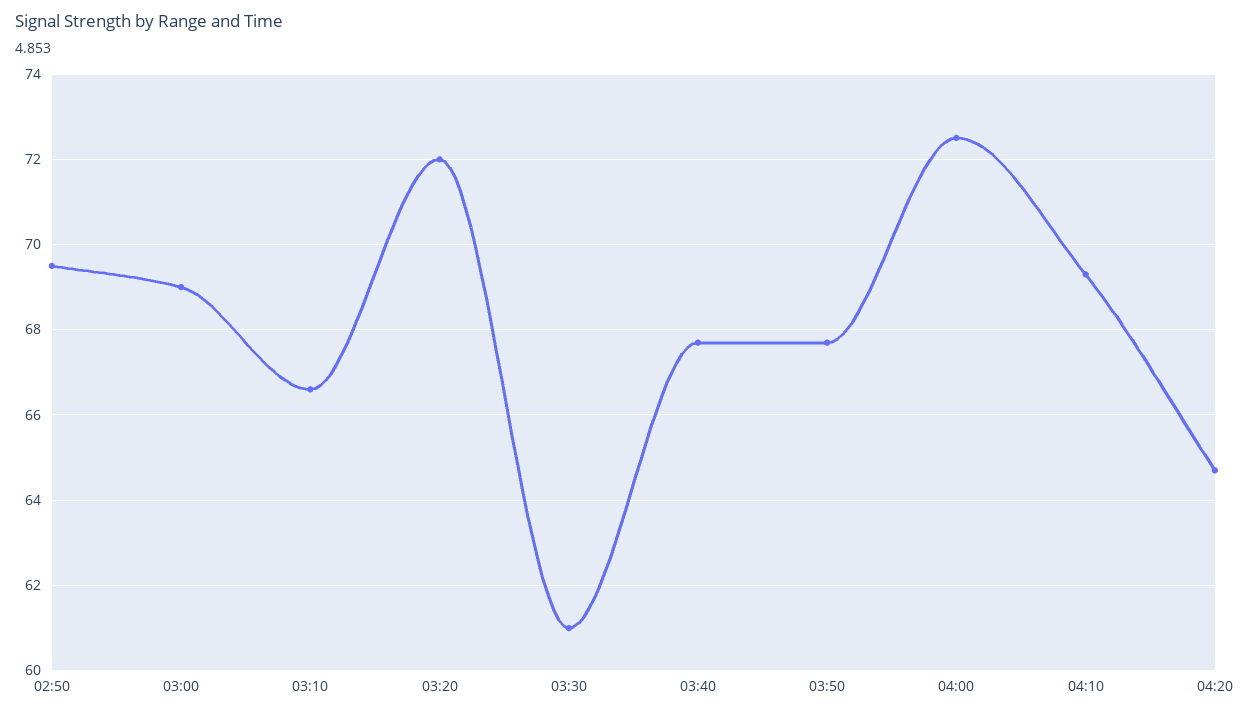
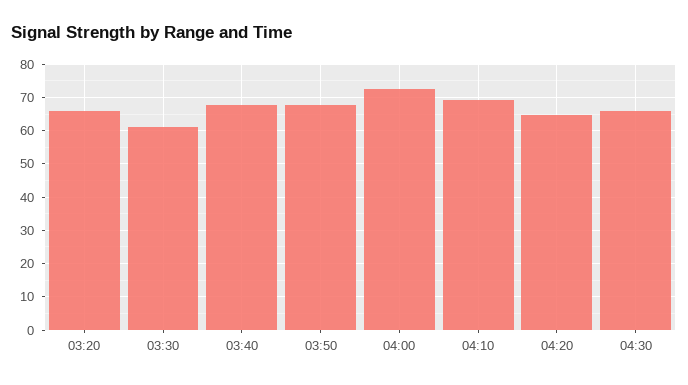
02:50: 69.5 -> none
03:00: 69 -> none
03:10: 66.5 -> none
03:20: 72 -> 66
04:30: none -> 66

